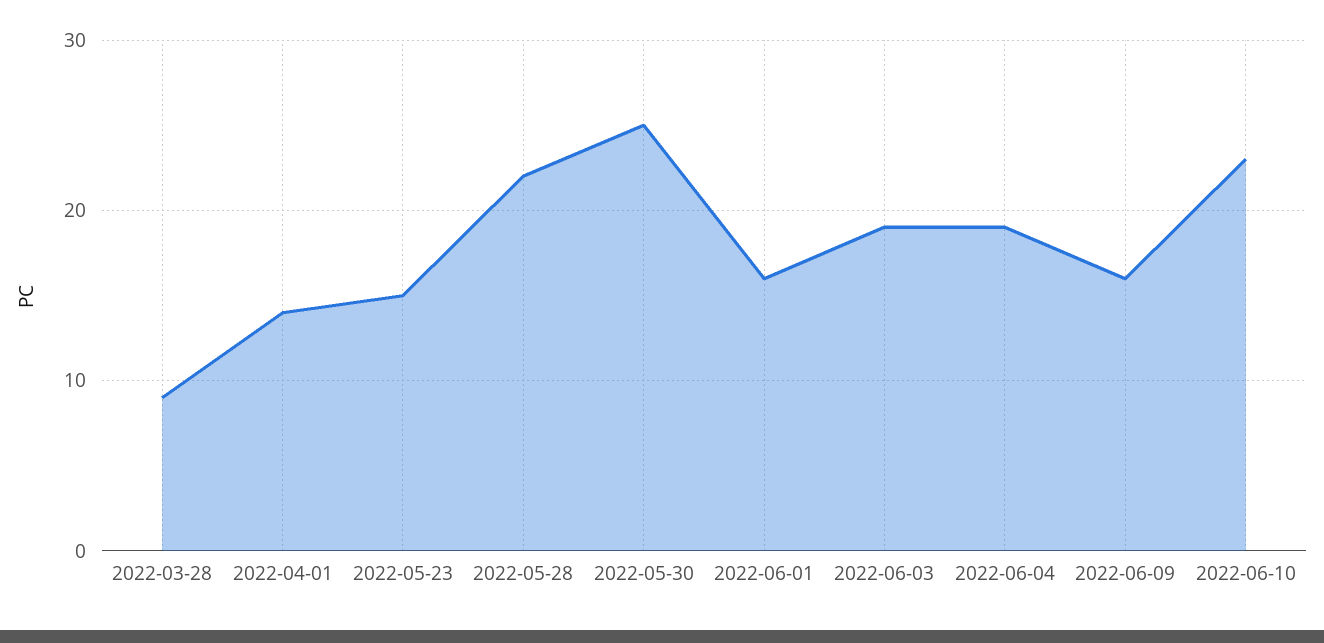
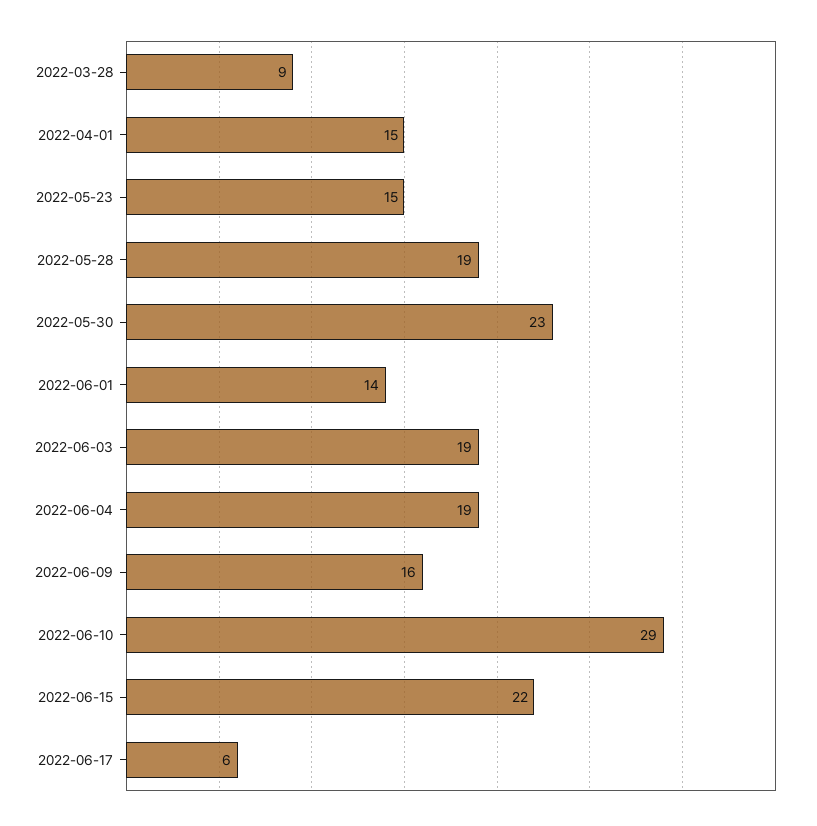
2022-04-01: 14 -> 15
2022-05-28: 22 -> 19
2022-05-30: 25 -> 23
2022-06-01: 16 -> 14
2022-06-10: 23 -> 29
2022-06-15: none -> 22
2022-06-17: none -> 6

